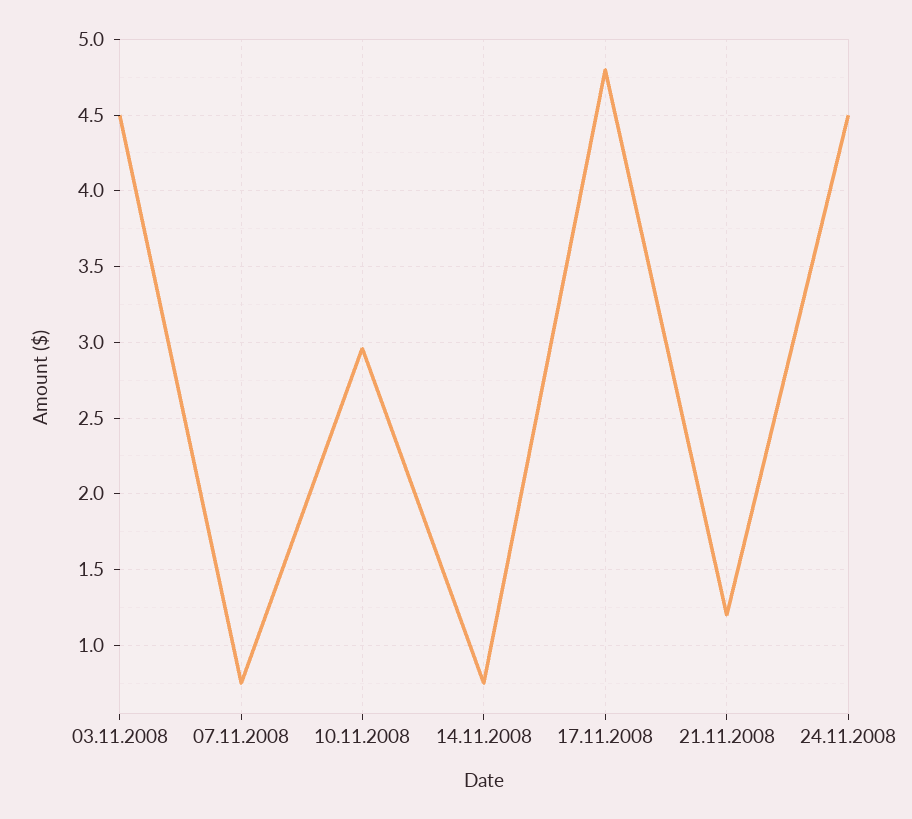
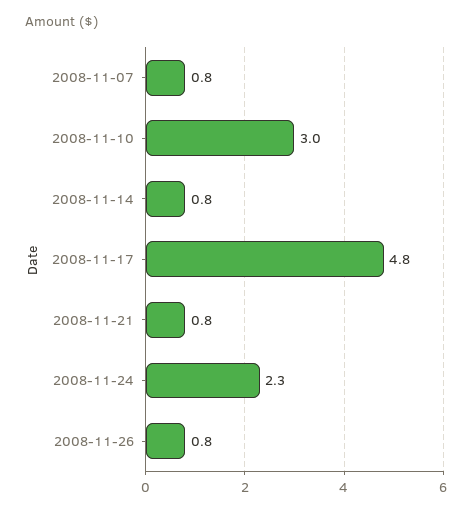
03.11.2008: 4.5 -> none
21.11.2008: 1.2 -> 0.8
24.11.2008: 4.5 -> 2.3
2008-11-26: none -> 0.8

